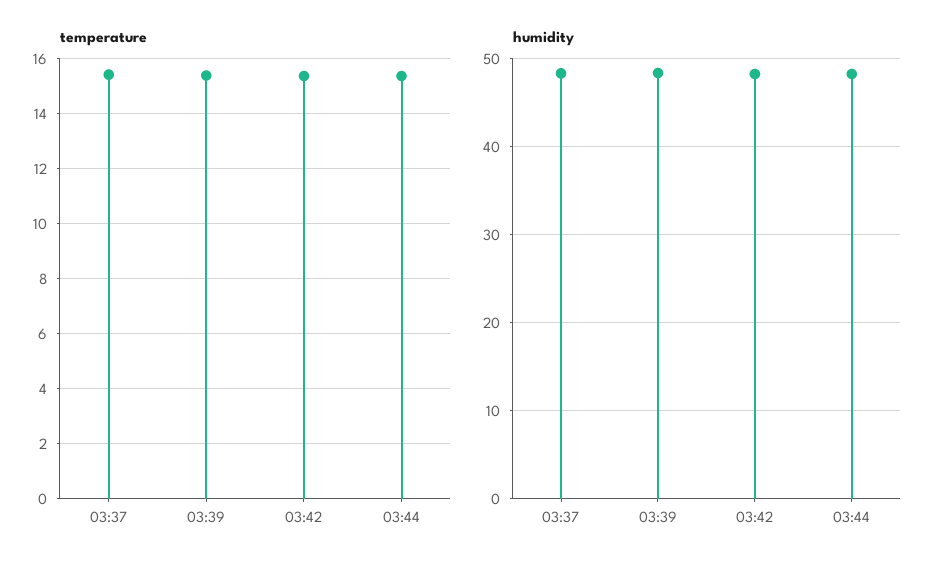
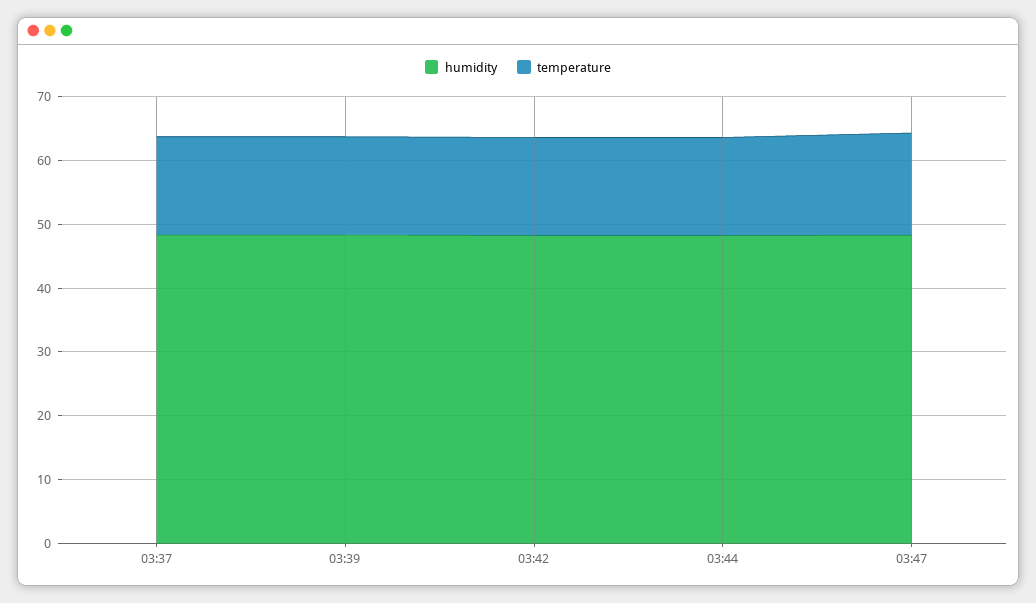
humidity, 03:47: none -> 48
temperature, 03:47: none -> 16

